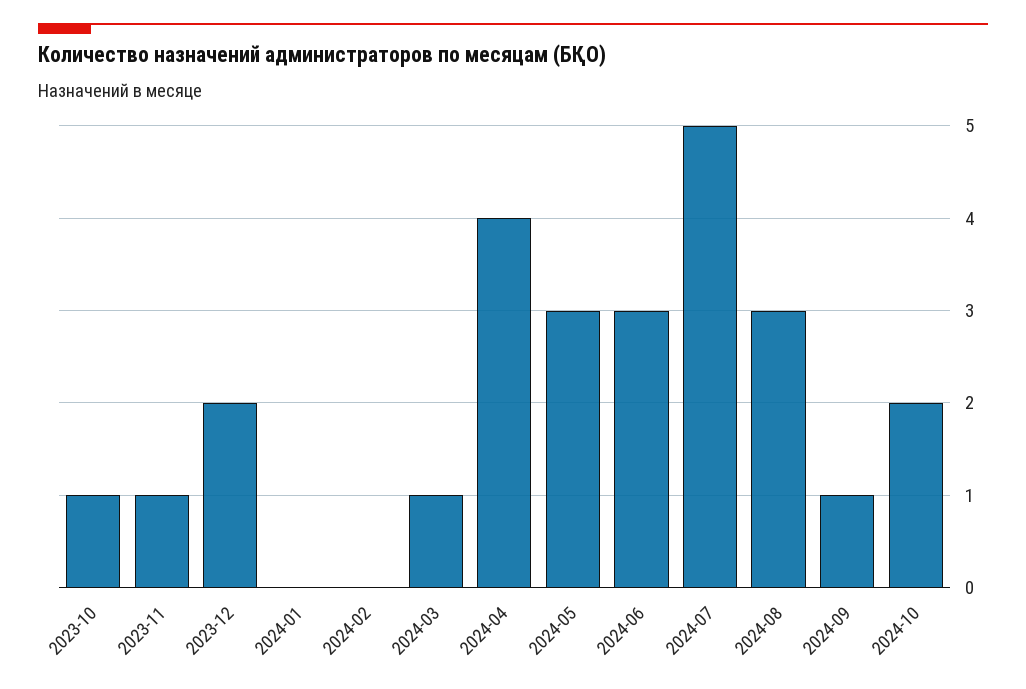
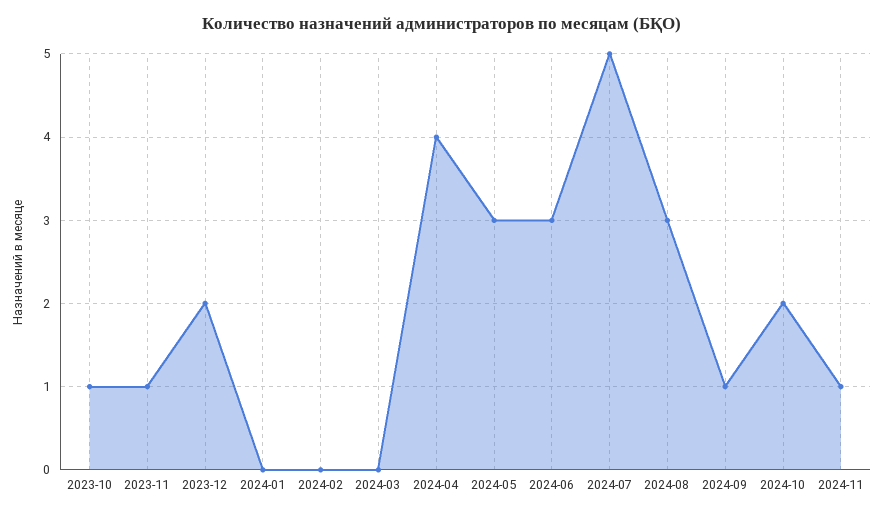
2024-03: 1 -> 0
2024-11: none -> 1

